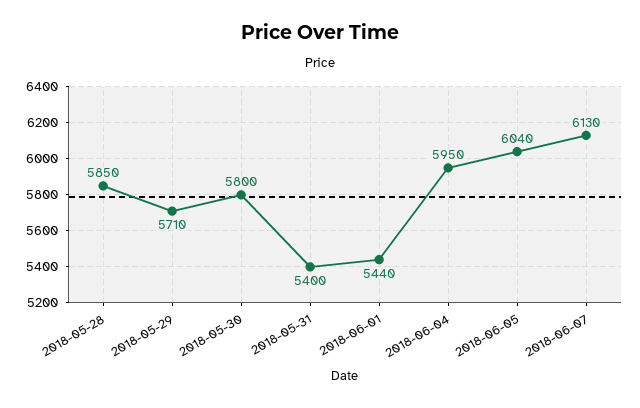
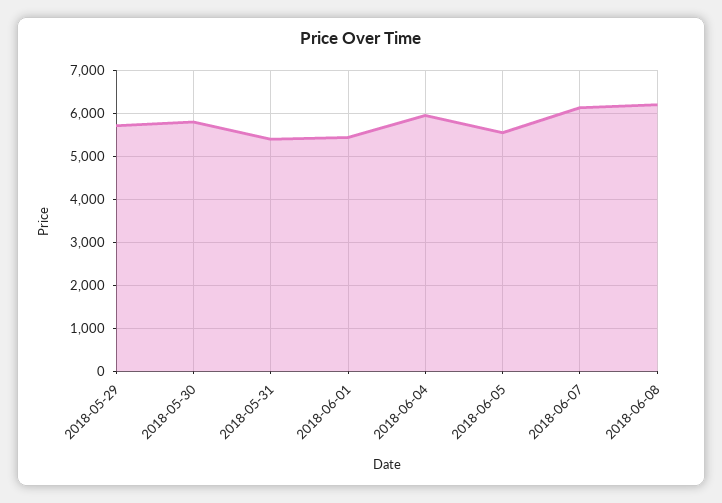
2018-05-28: 5850 -> none
2018-06-05: 6040 -> 5600
2018-06-08: none -> 6200

